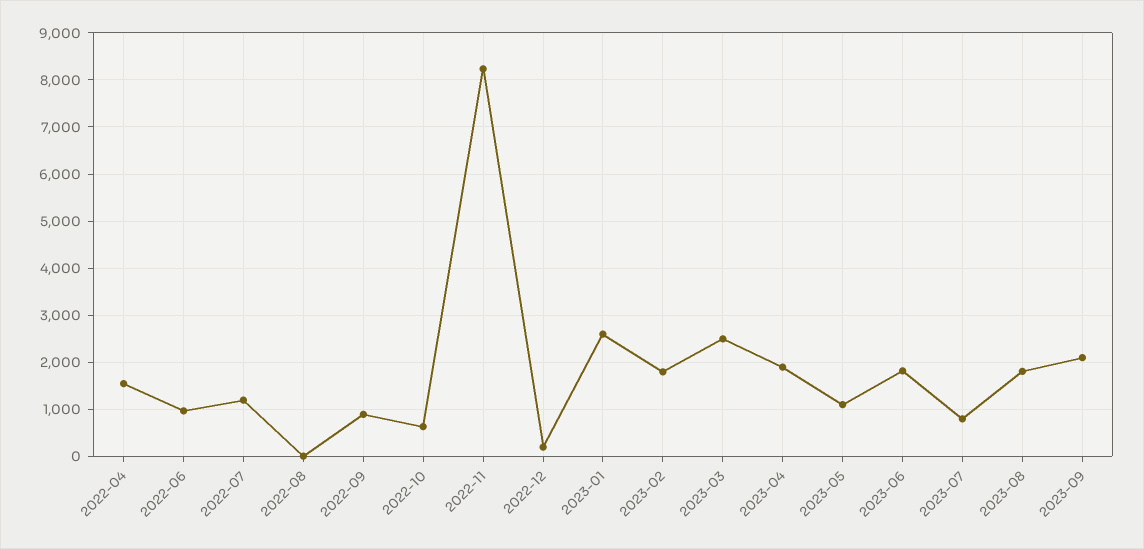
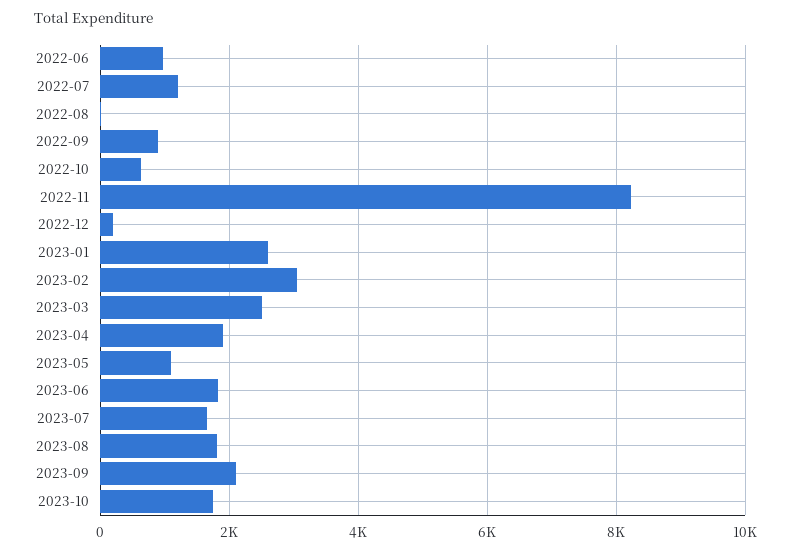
2022-04: 1600 -> none
2023-02: 1800 -> 3000
2023-07: 800 -> 1600
2023-10: none -> 1800

